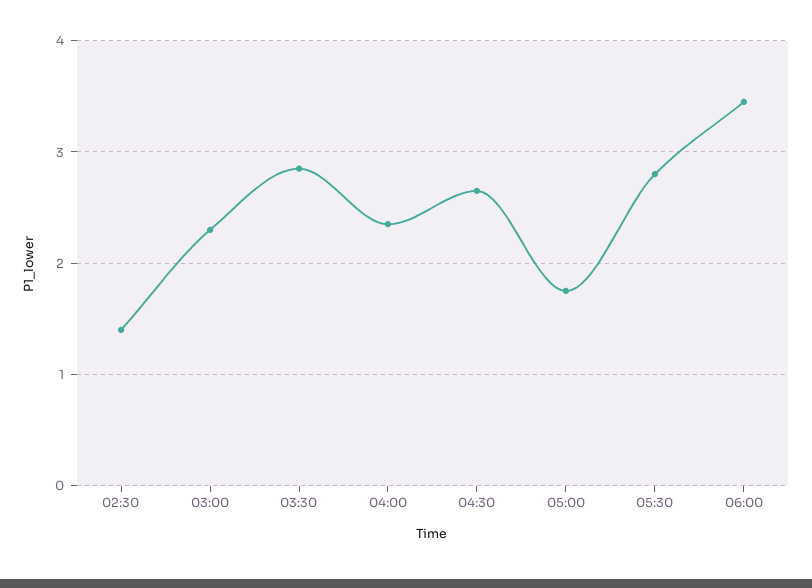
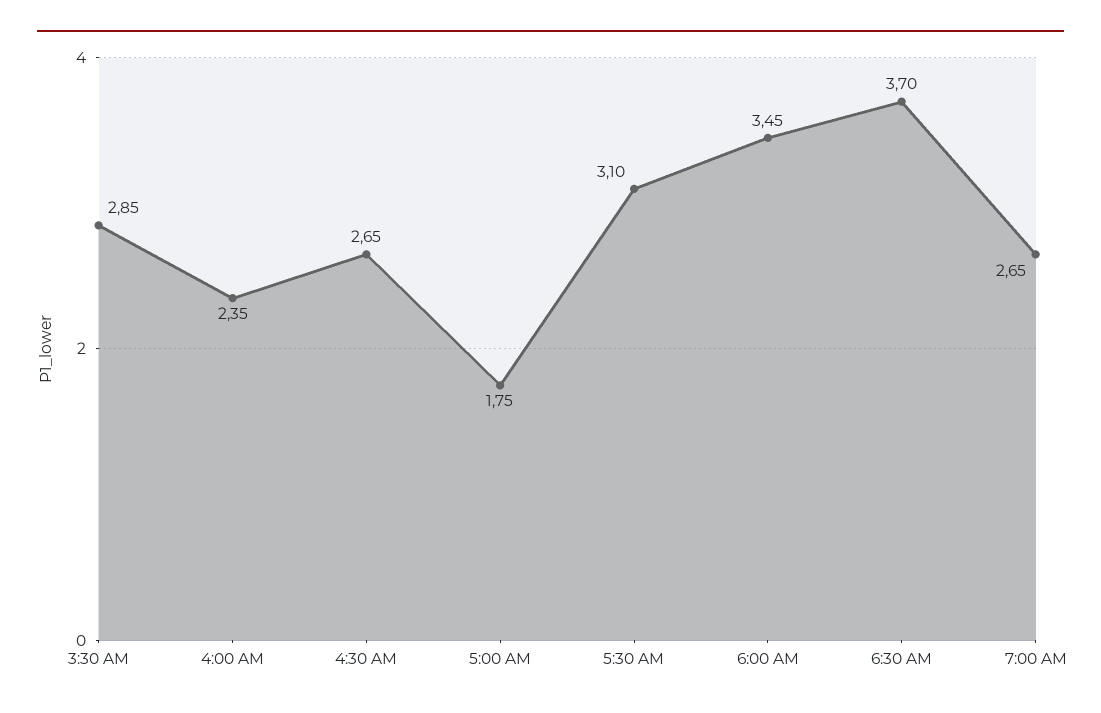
02:30: 1.4 -> none
03:00: 2.3 -> none
05:30: 2.8 -> 3.1
6:30 AM: none -> 3.7
7:00 AM: none -> 2.65

